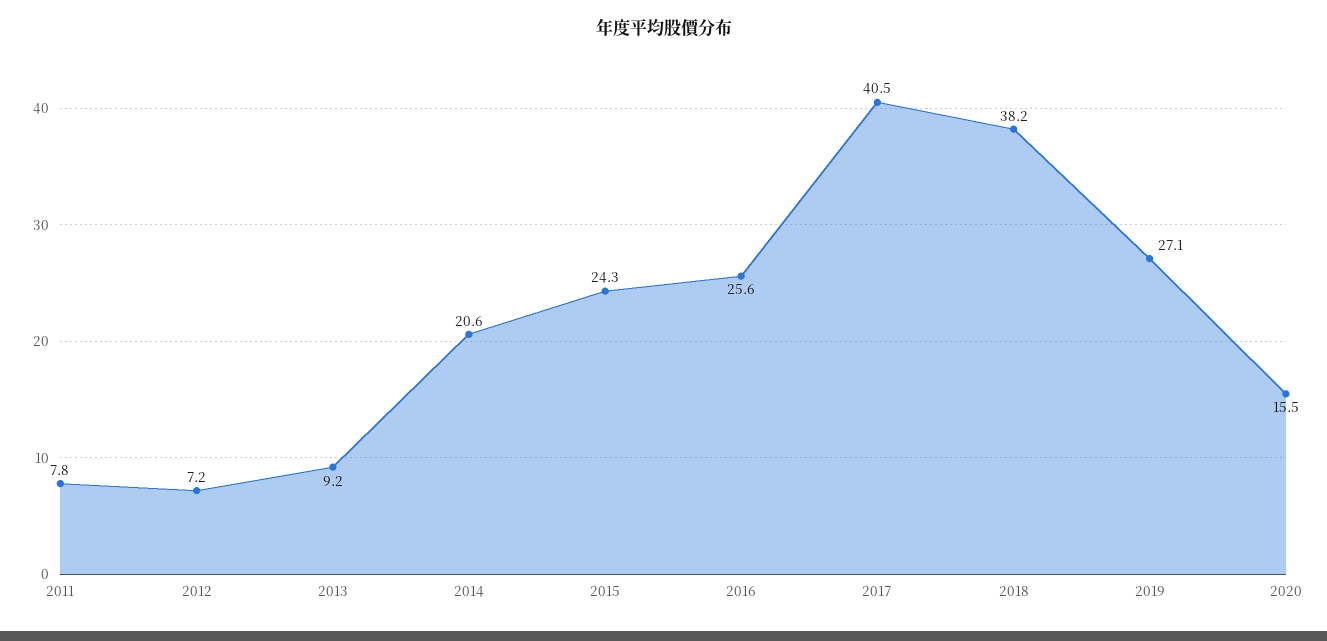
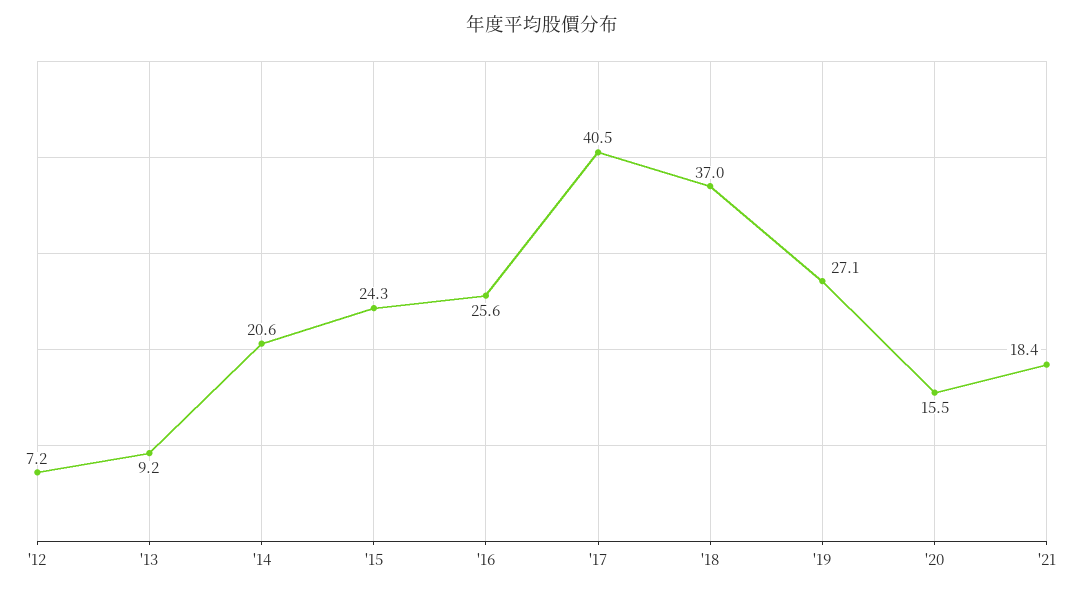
2011: 7.8 -> none
2018: 38.2 -> 37
'21: none -> 18.4

